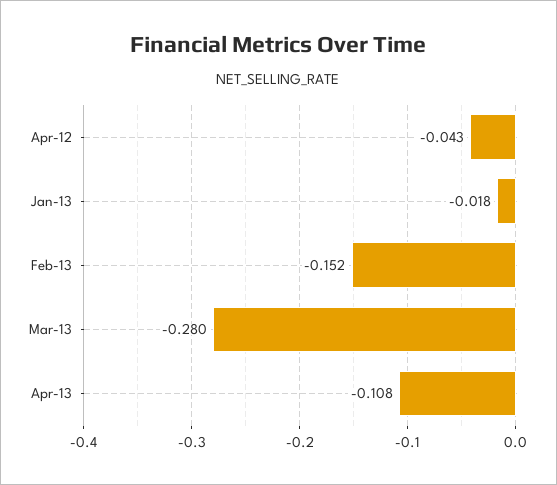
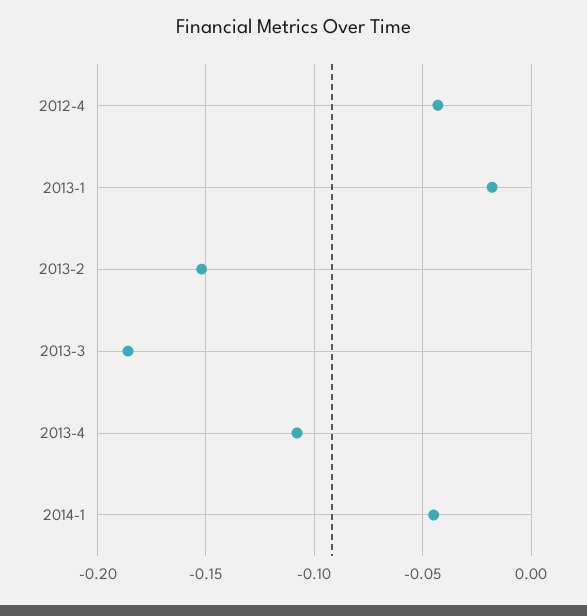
Mar-13: -0.28 -> -0.185
2014-1: none -> -0.045

